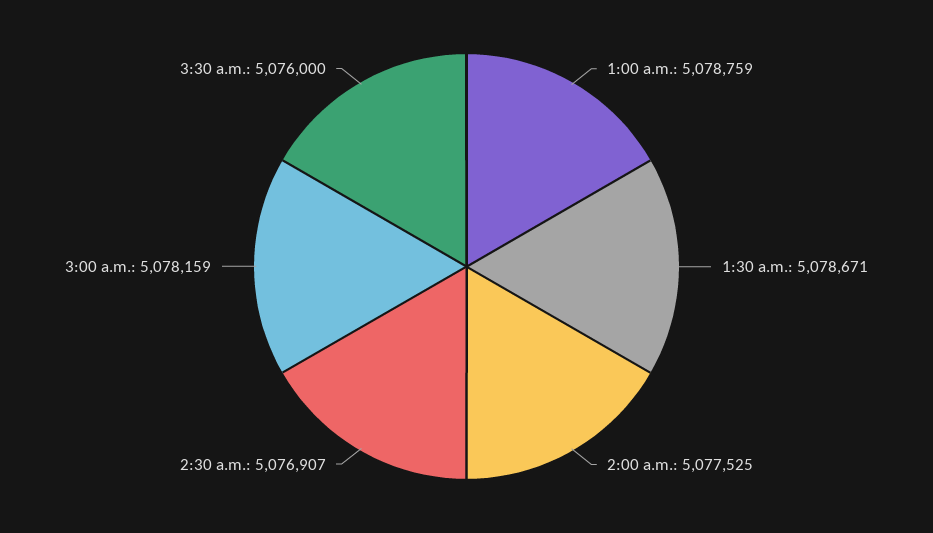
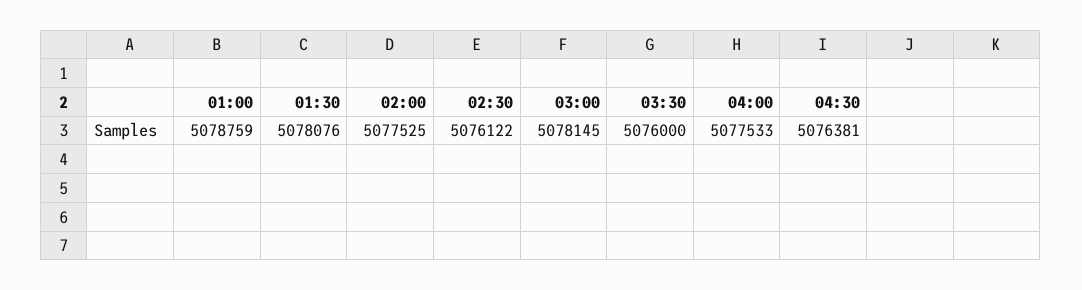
1:30 a.m.: 5078671 -> 5078076
2:30 a.m.: 5076907 -> 5076122
3:00 a.m.: 5078159 -> 5078145
04:00: none -> 5077533
04:30: none -> 5076381

